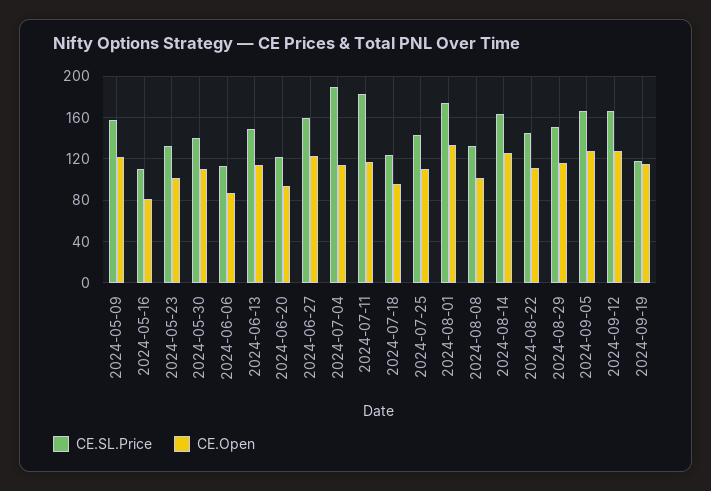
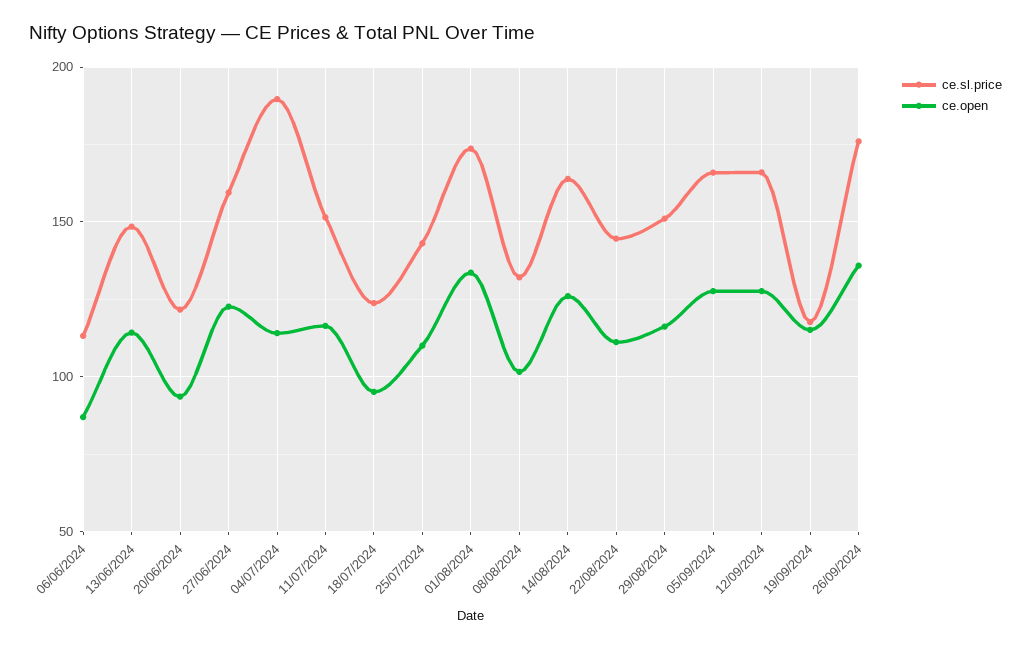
CE.SL.Price, 2024-05-09: 160 -> none
CE.Open, 2024-05-09: 120 -> none
CE.SL.Price, 2024-05-16: 110 -> none
CE.Open, 2024-05-16: 80 -> none
CE.SL.Price, 2024-05-23: 130 -> none
CE.Open, 2024-05-23: 100 -> none
CE.SL.Price, 2024-05-30: 140 -> none
CE.Open, 2024-05-30: 110 -> none
CE.SL.Price, 2024-07-11: 180 -> 150
CE.SL.Price, 26/09/2024: none -> 175
CE.Open, 26/09/2024: none -> 135

